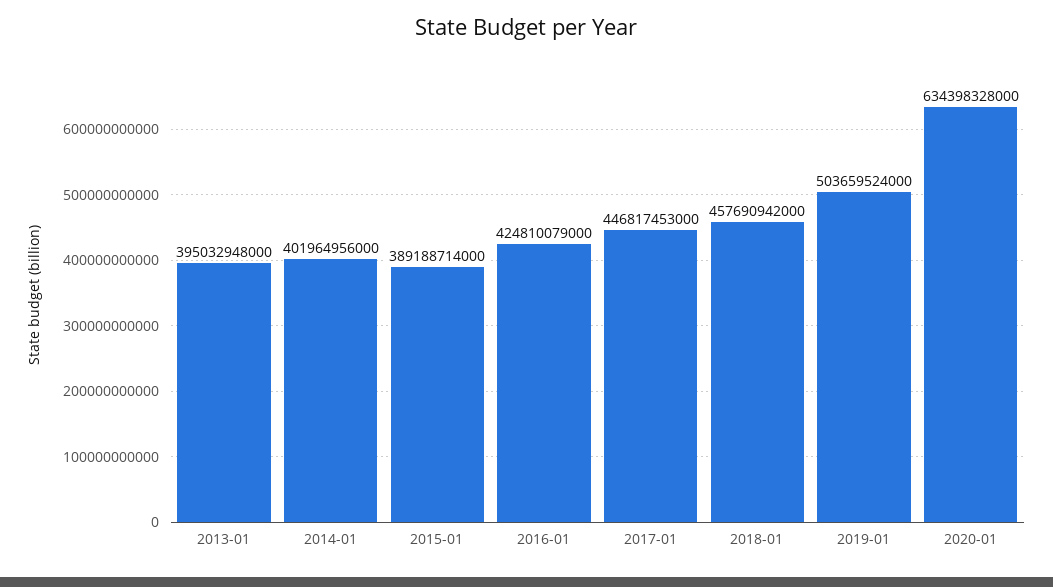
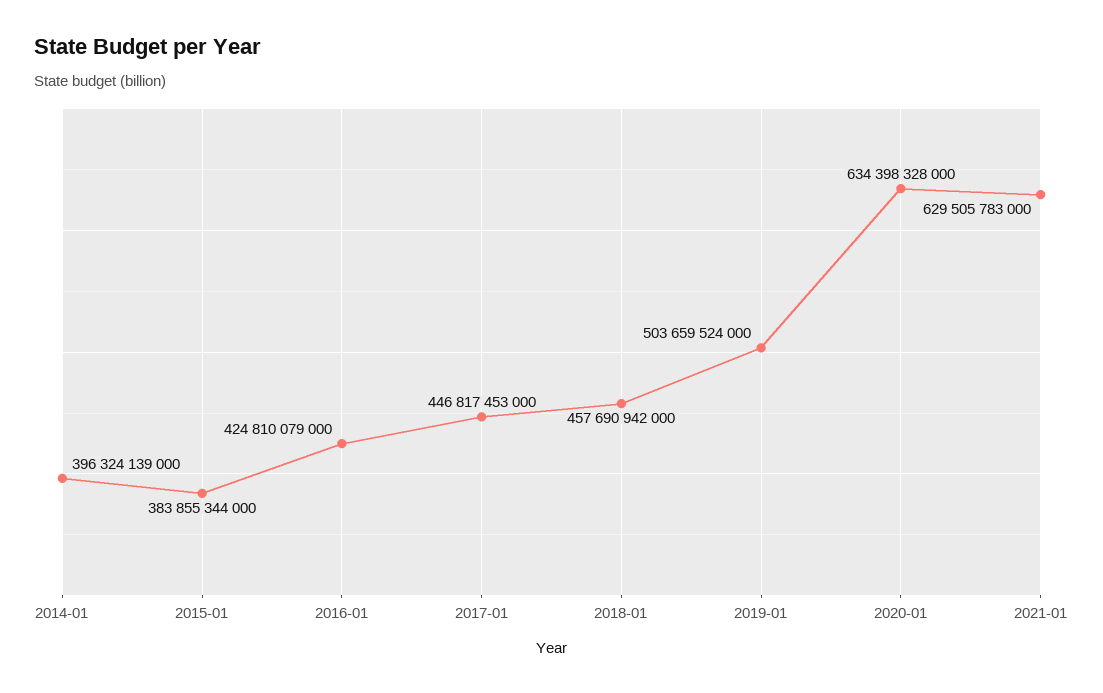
2013-01: 395032948000 -> none
2014-01: 401964956000 -> 396324139000
2015-01: 389188714000 -> 383855344000
2021-01: none -> 629505783000

